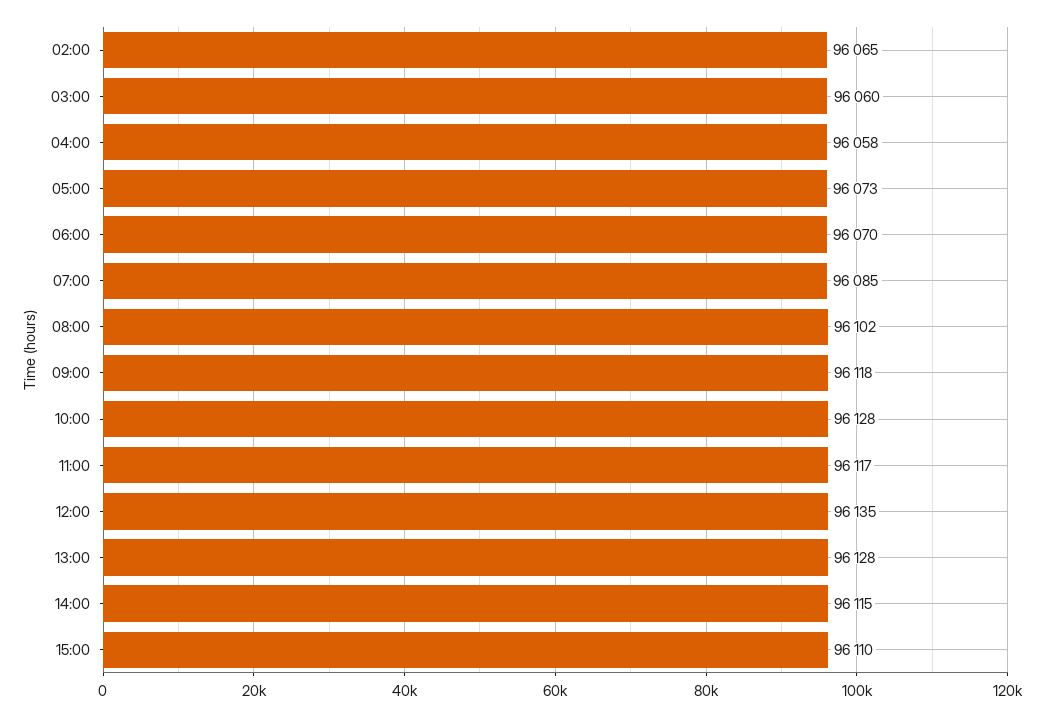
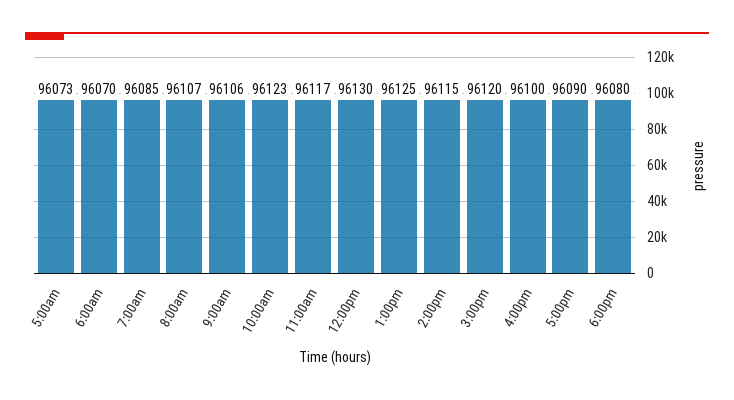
02:00: 96065 -> none
03:00: 96060 -> none
04:00: 96058 -> none
08:00: 96102 -> 96107
09:00: 96118 -> 96106
10:00: 96128 -> 96123
12:00: 96135 -> 96130
13:00: 96128 -> 96125
15:00: 96110 -> 96120
4:00pm: none -> 96100
5:00pm: none -> 96090
6:00pm: none -> 96080

